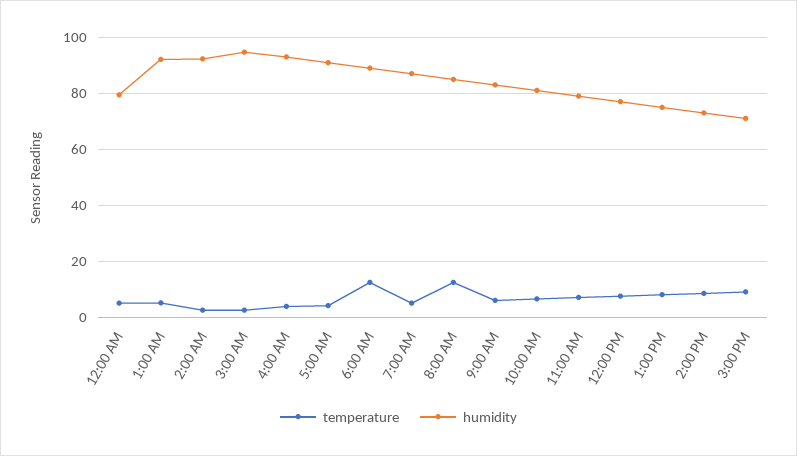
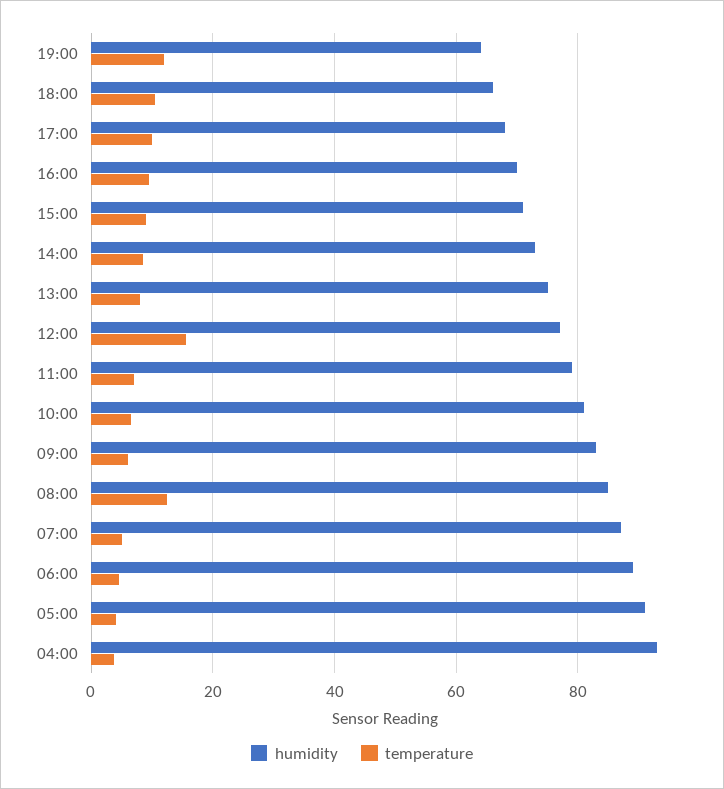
temperature, 12:00 AM: 5 -> none
humidity, 12:00 AM: 80 -> none
temperature, 1:00 AM: 5 -> none
humidity, 1:00 AM: 92.5 -> none
temperature, 2:00 AM: 2.5 -> none
humidity, 2:00 AM: 92.5 -> none
temperature, 3:00 AM: 2.5 -> none
humidity, 3:00 AM: 95 -> none
temperature, 6:00 AM: 12.5 -> 4
temperature, 12:00 PM: 7.5 -> 16
humidity, 19:00: none -> 64
temperature, 19:00: none -> 12
humidity, 18:00: none -> 66
temperature, 18:00: none -> 10
humidity, 17:00: none -> 68
temperature, 17:00: none -> 10
humidity, 16:00: none -> 70
temperature, 16:00: none -> 10

